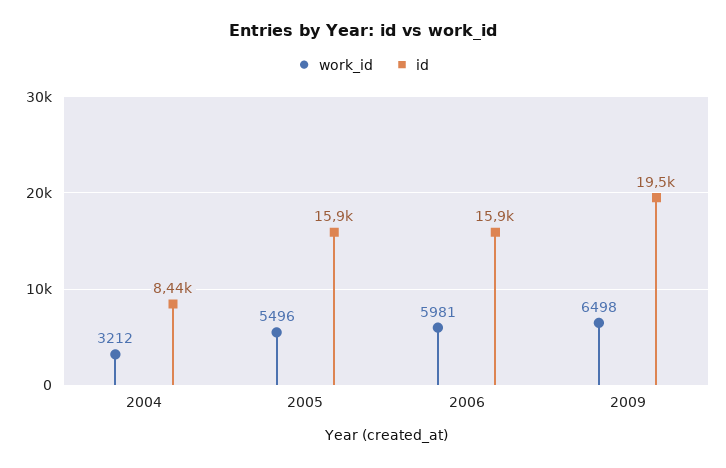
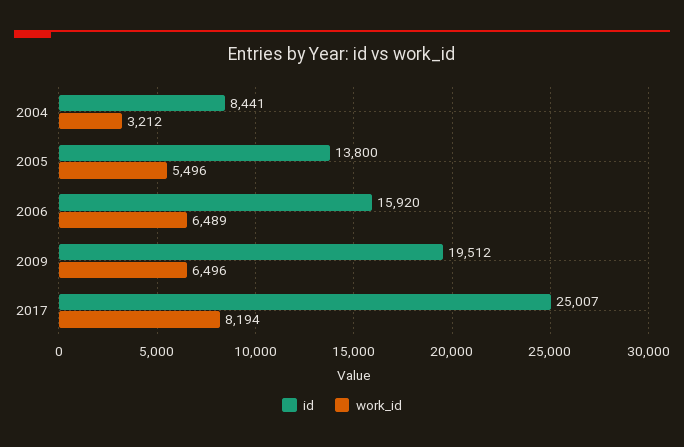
id, 2005: 15900 -> 13800
work_id, 2006: 5981 -> 6489
work_id, 2009: 6498 -> 6496
id, 2017: none -> 25007
work_id, 2017: none -> 8194

